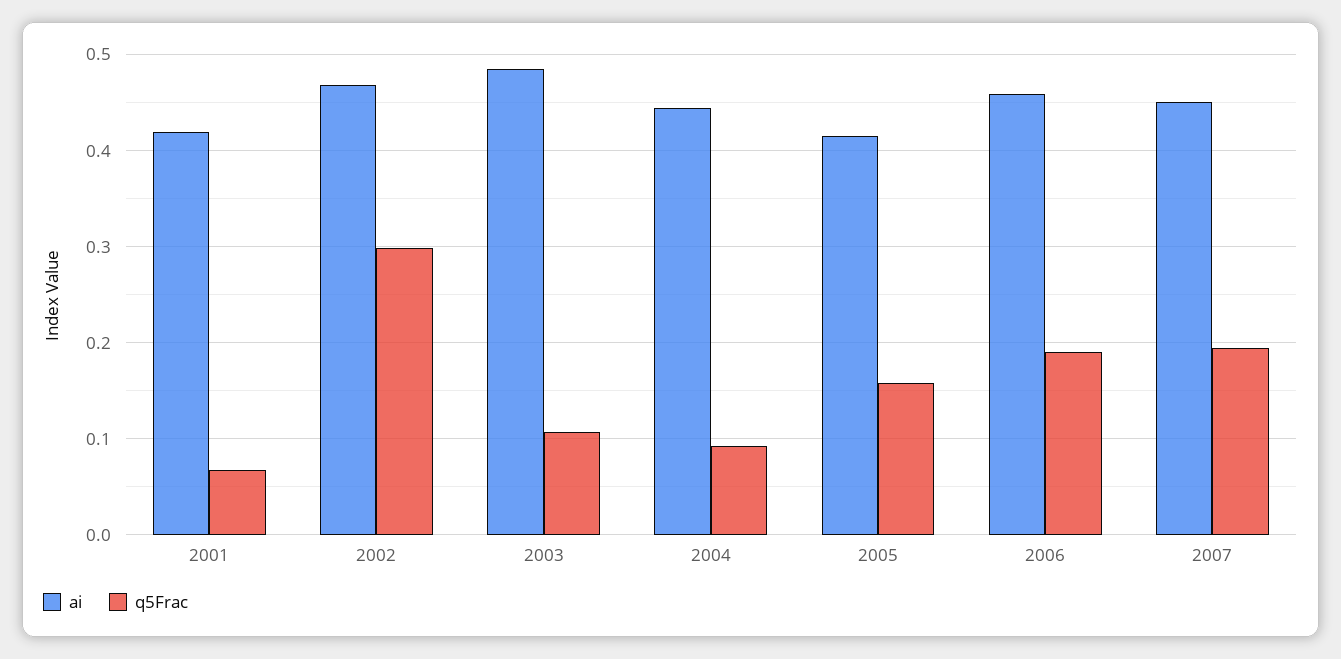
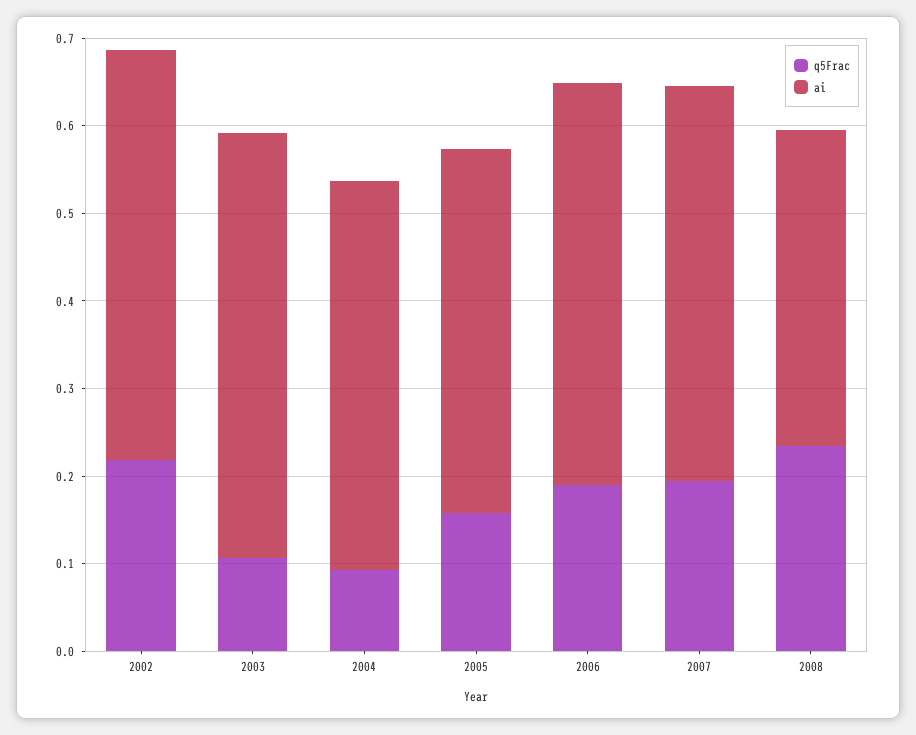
ai, 2001: 0.42 -> none
q5Frac, 2001: 0.07 -> none
q5Frac, 2002: 0.3 -> 0.22
q5Frac, 2008: none -> 0.24
ai, 2008: none -> 0.36

